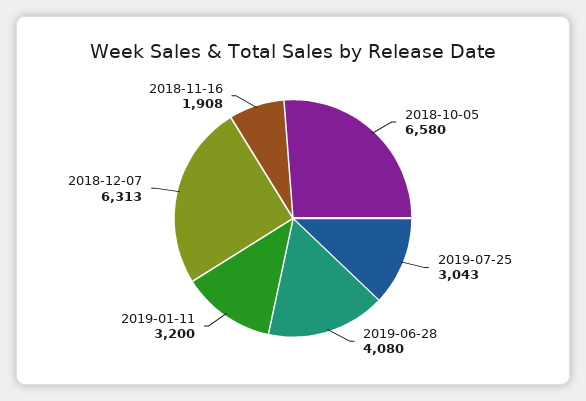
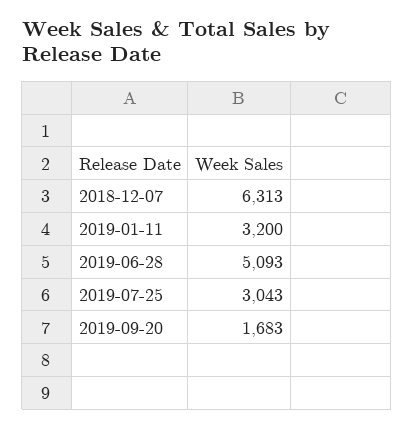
2018-10-05: 6580 -> none
2019-06-28: 4080 -> 5093
2018-11-16: 1908 -> none
2019-09-20: none -> 1683

